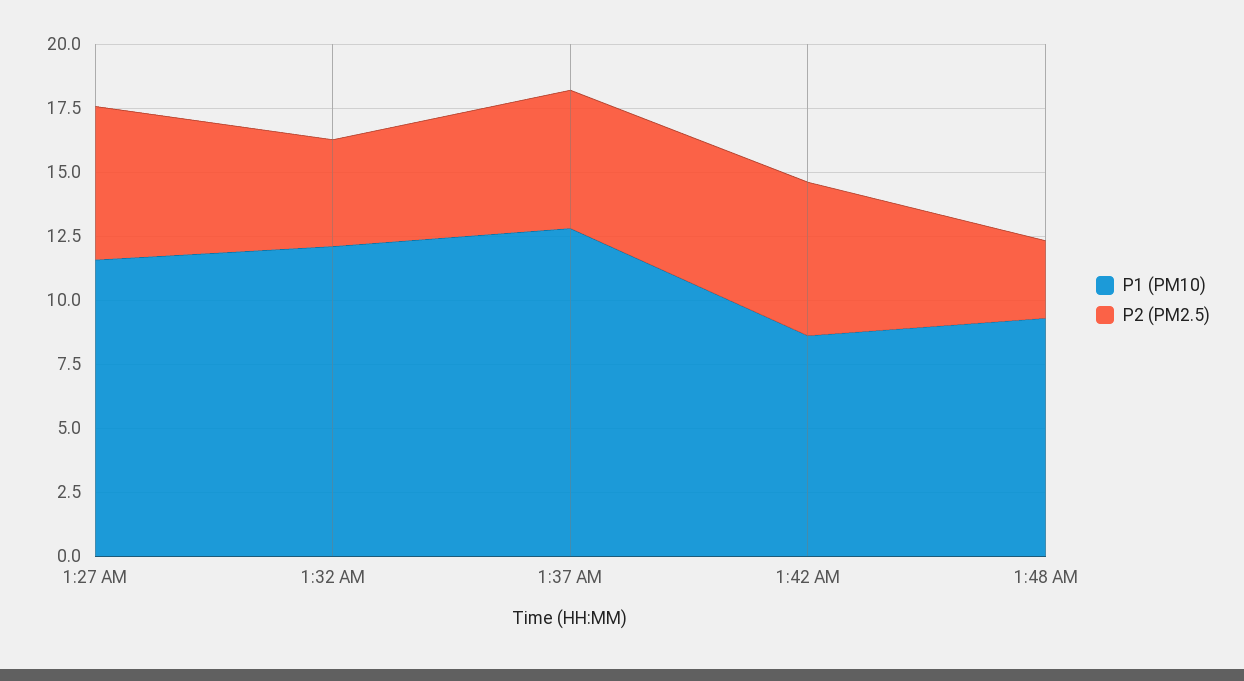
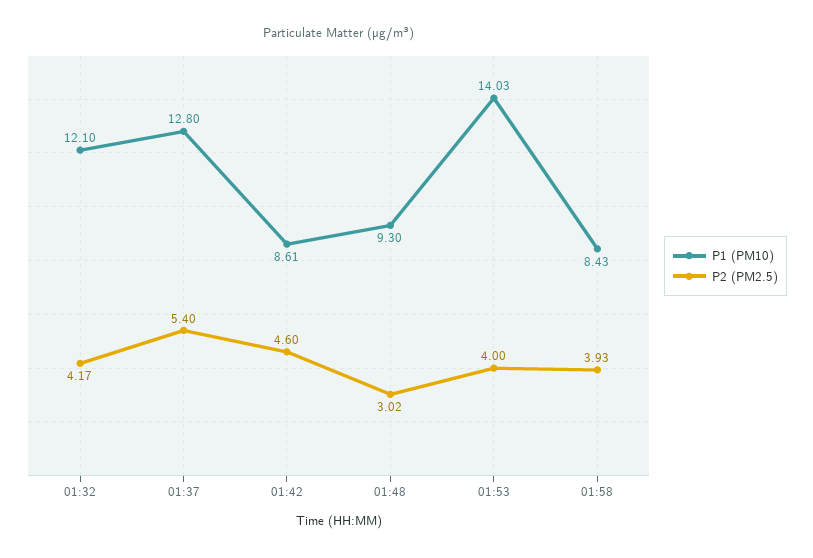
P1 (PM10), 1:27 AM: 11.5 -> none
P2 (PM2.5), 1:27 AM: 6 -> none
P2 (PM2.5), 1:42 AM: 6 -> 4.6
P1 (PM10), 01:53: none -> 14.03
P2 (PM2.5), 01:53: none -> 4
P1 (PM10), 01:58: none -> 8.43
P2 (PM2.5), 01:58: none -> 3.93

